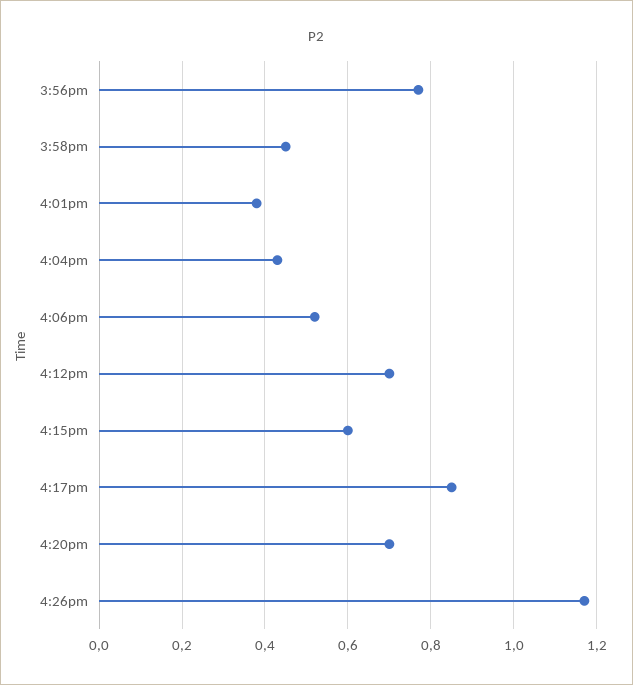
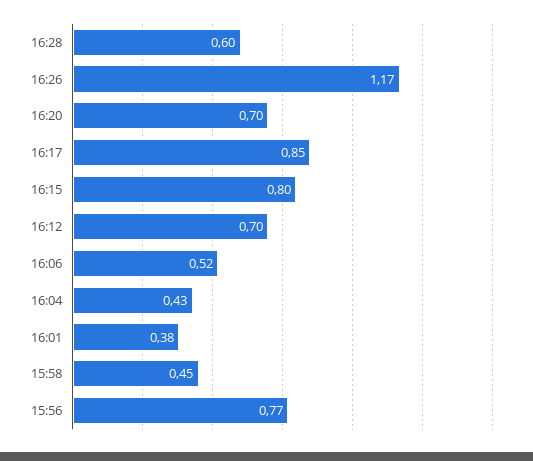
4:15pm: 0.6 -> 0.8
16:28: none -> 0.6

